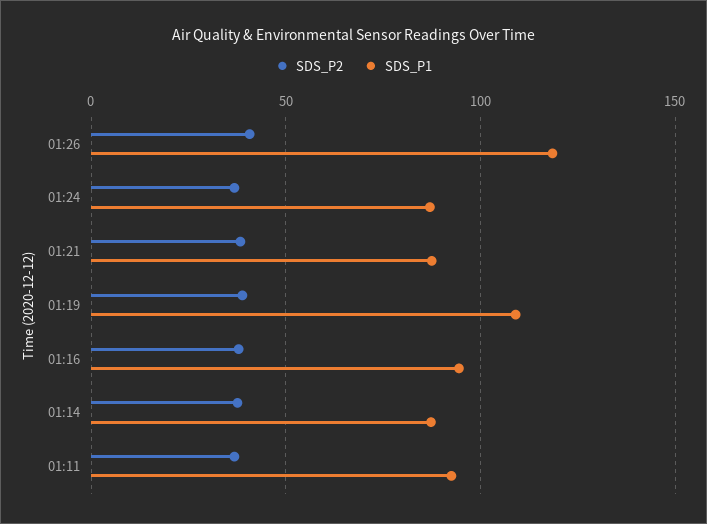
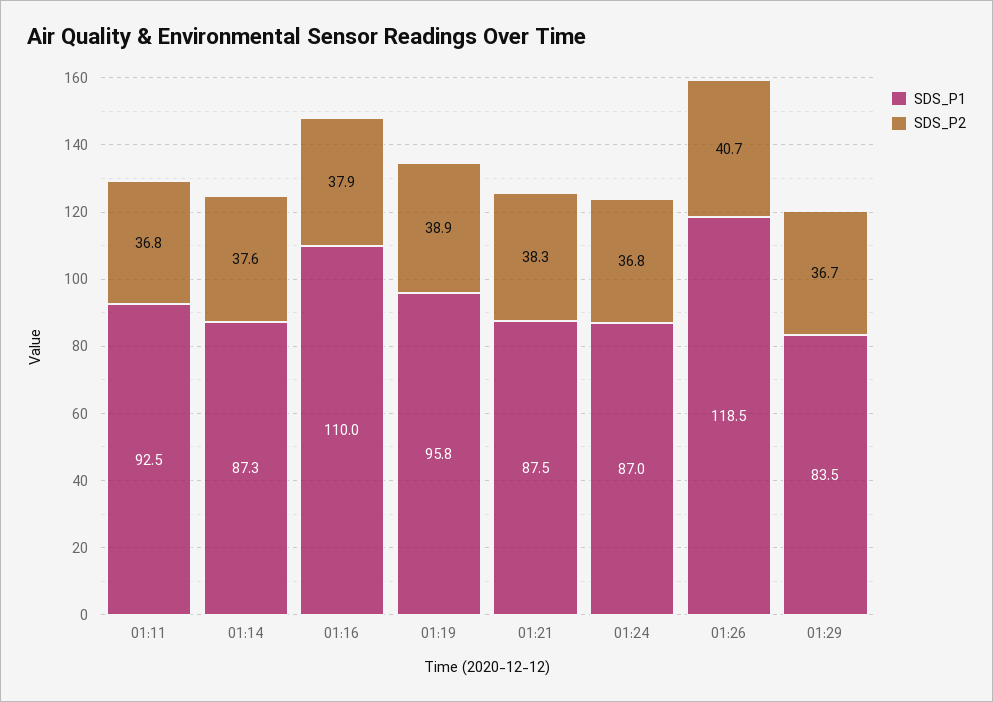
SDS_P1, 01:19: 110 -> 95.8
SDS_P1, 01:16: 95 -> 110
SDS_P1, 01:29: none -> 83.5
SDS_P2, 01:29: none -> 36.7

